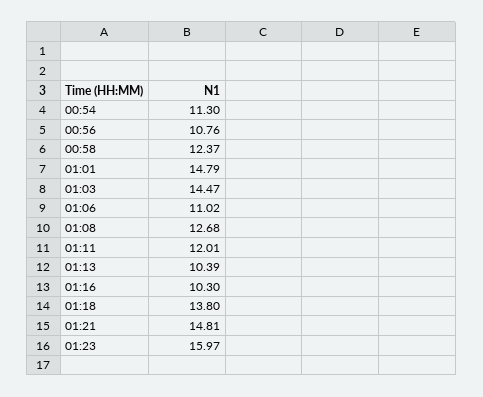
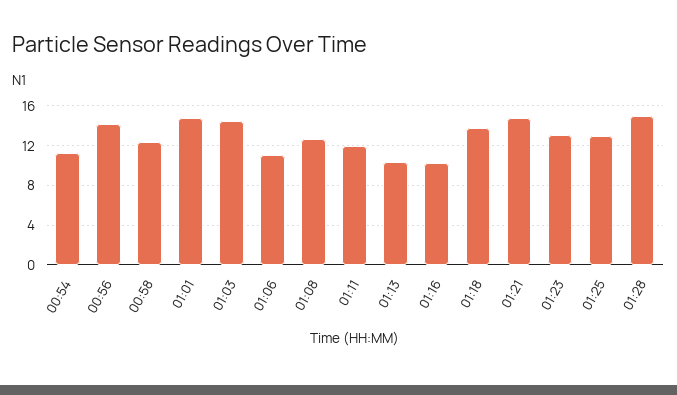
00:56: 10.76 -> 14
01:23: 15.97 -> 13
01:25: none -> 13
01:28: none -> 15

